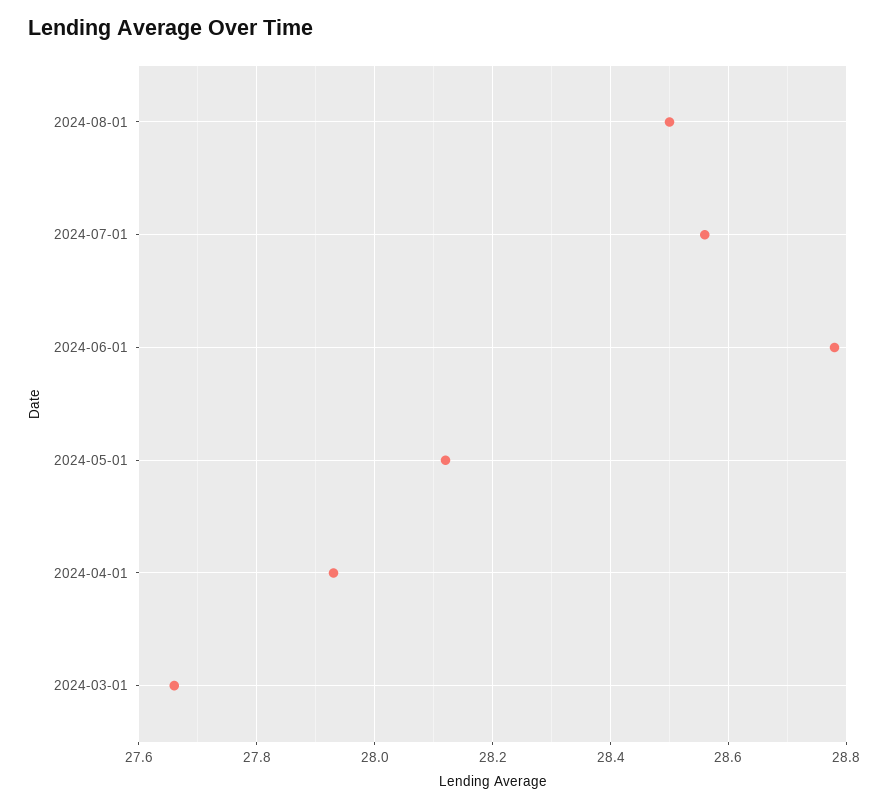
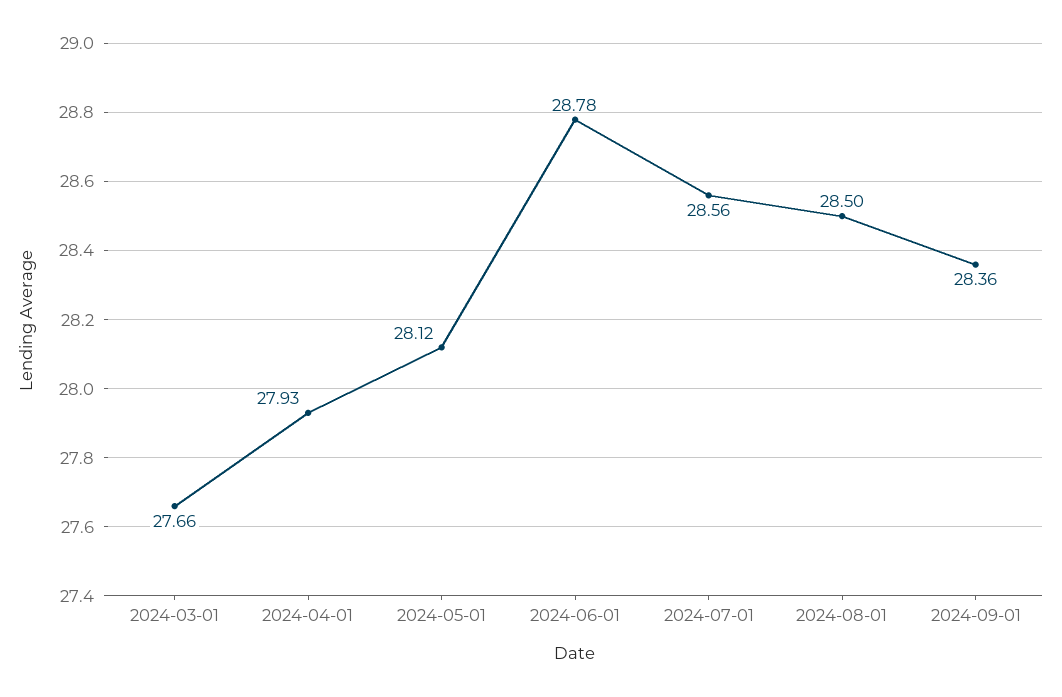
2024-09-01: none -> 28.36

